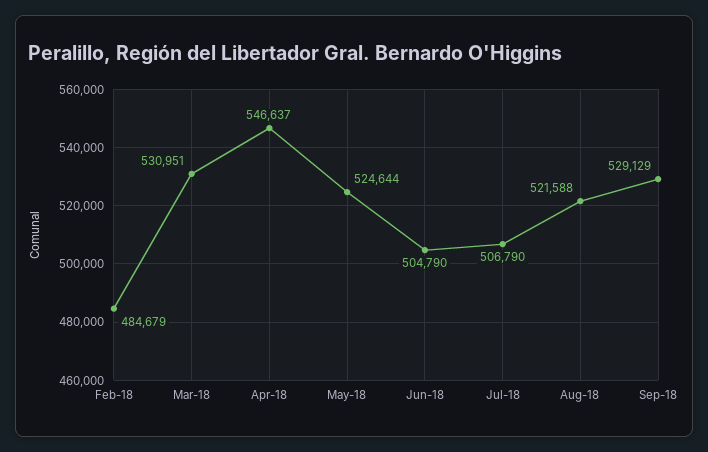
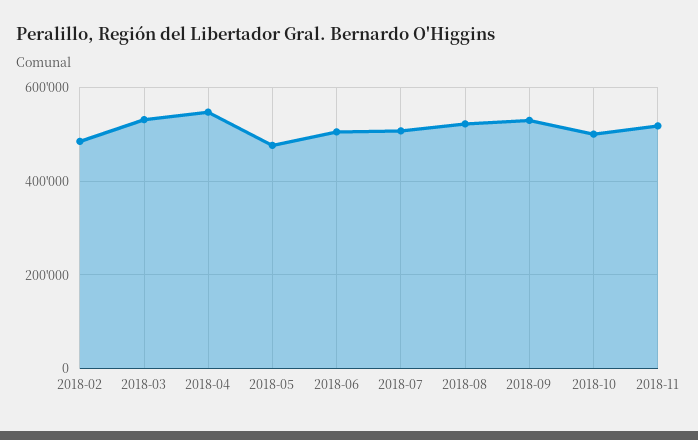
May-18: 524644 -> 480000
2018-10: none -> 500000
2018-11: none -> 520000

